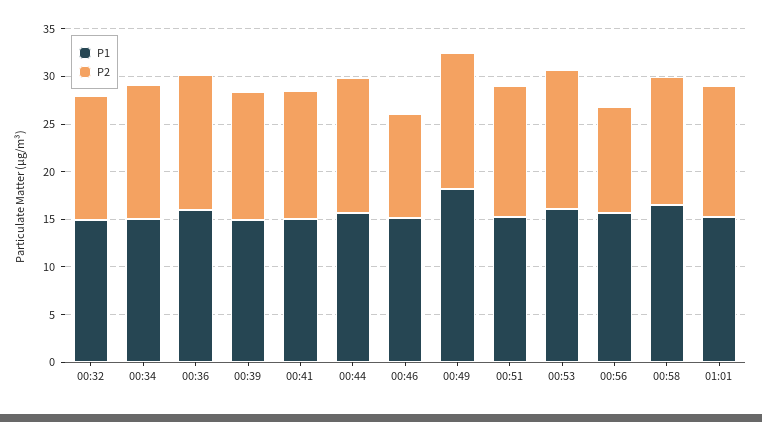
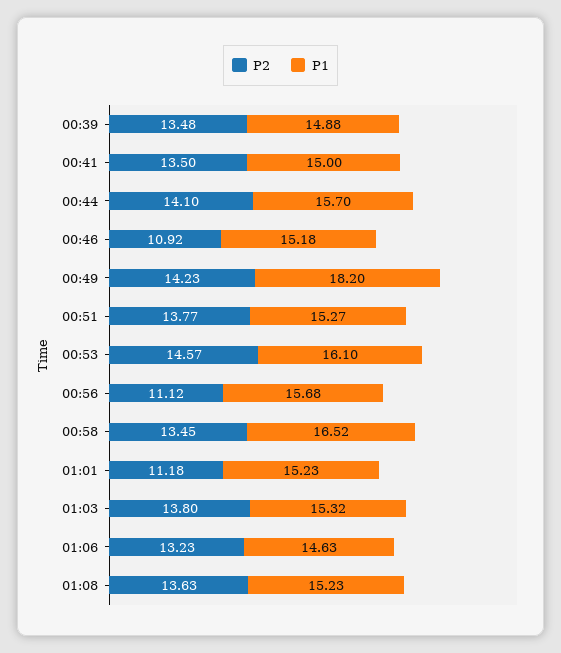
P1, 00:32: 15 -> none
P2, 00:32: 13 -> none
P1, 00:34: 15 -> none
P2, 00:34: 14 -> none
P1, 00:36: 16 -> none
P2, 00:36: 14 -> none
P2, 01:01: 14 -> 11.18
P2, 01:03: none -> 13.8
P1, 01:03: none -> 15.32
P2, 01:06: none -> 13.23
P1, 01:06: none -> 14.63
P2, 01:08: none -> 13.63
P1, 01:08: none -> 15.23

